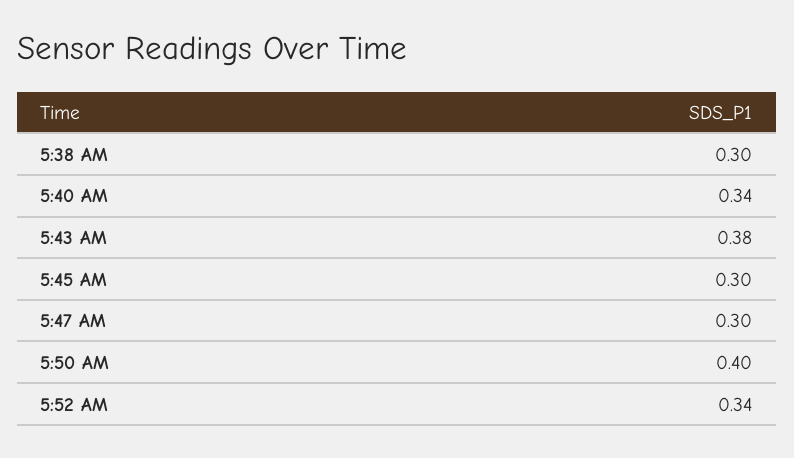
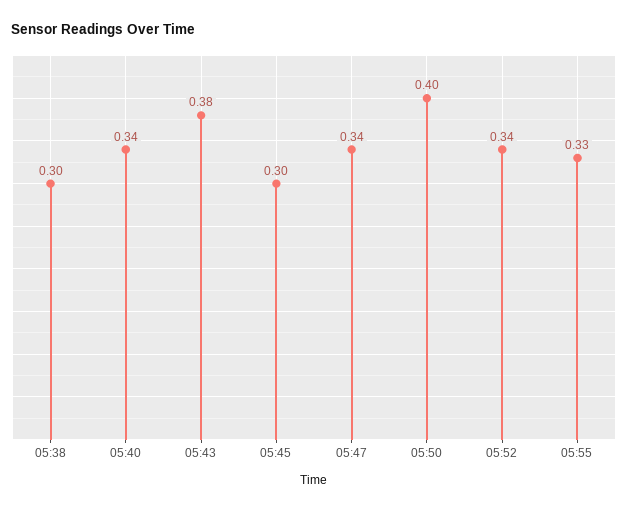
5:47 AM: 0.3 -> 0.34
05:55: none -> 0.33

